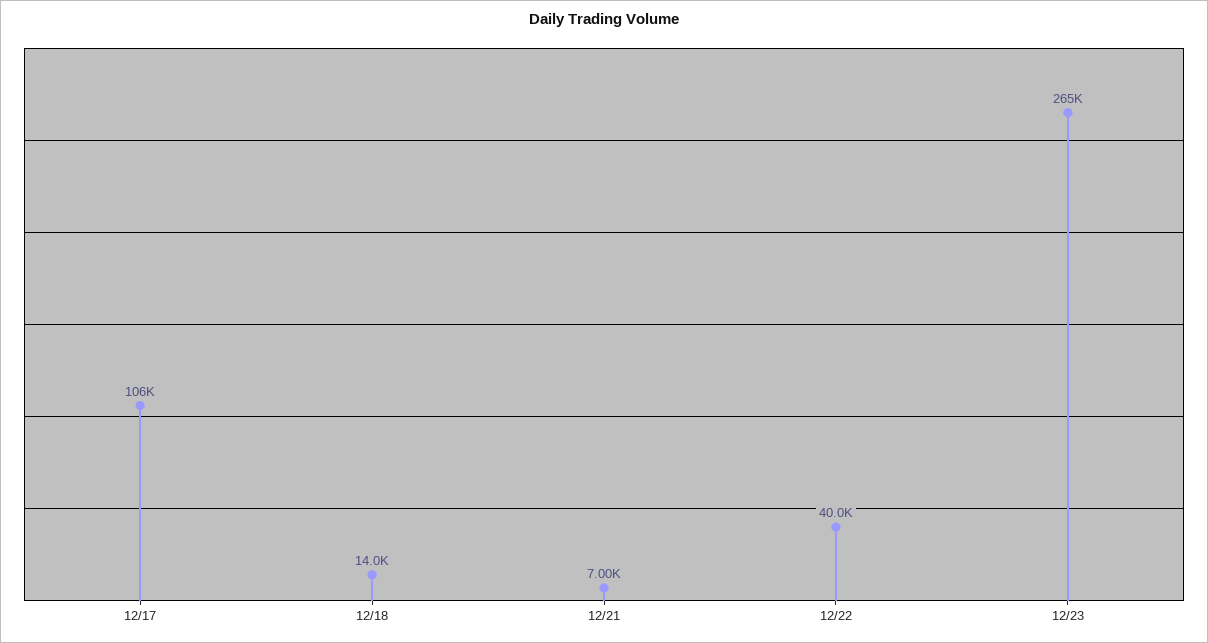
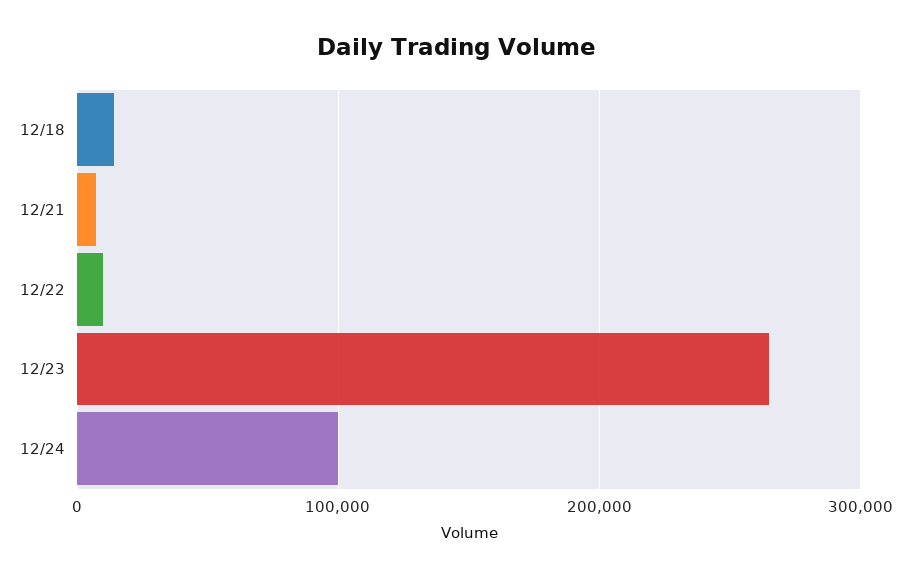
12/17: 106000 -> none
12/22: 40000 -> 10000
12/24: none -> 100000

